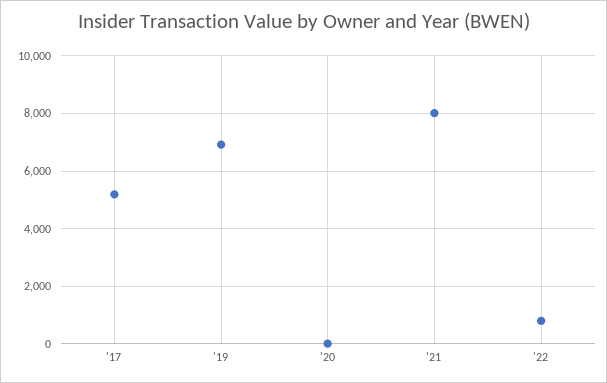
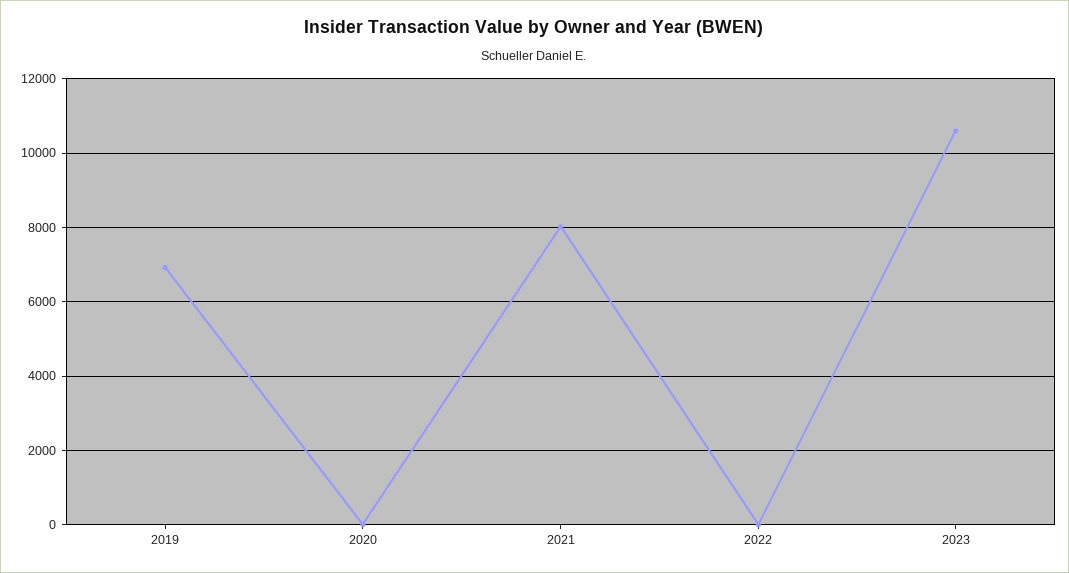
'17: 5250 -> none
'22: 750 -> 0
2023: none -> 10600

